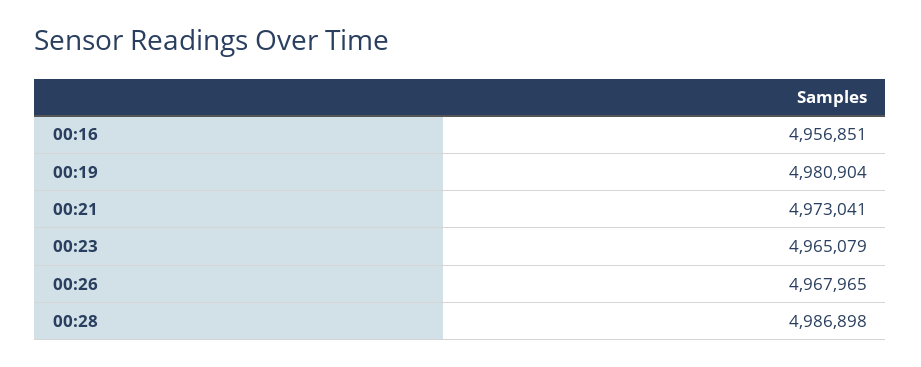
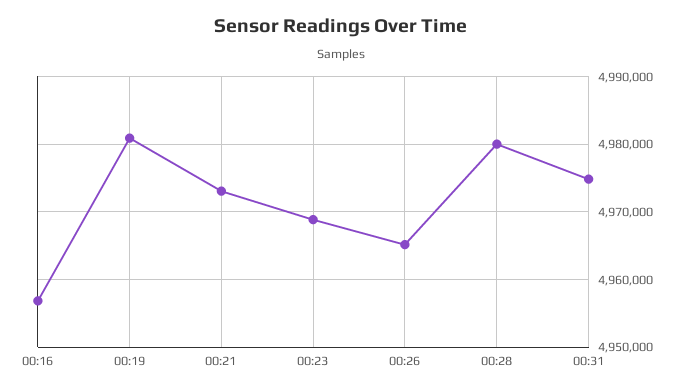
00:23: 4965079 -> 4969000
00:26: 4967965 -> 4965000
00:28: 4986898 -> 4980000
00:31: none -> 4975000

